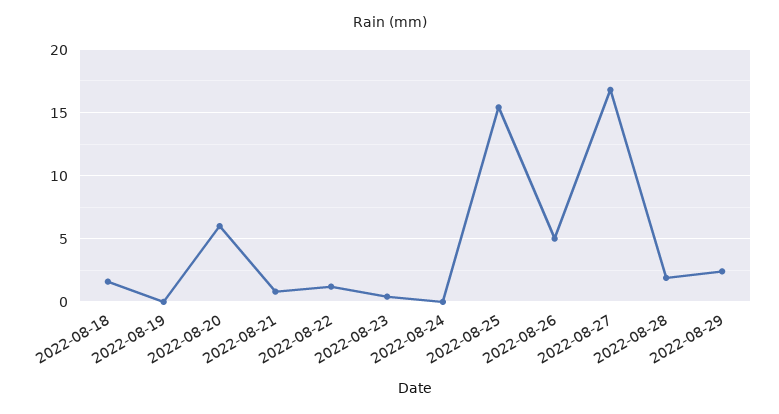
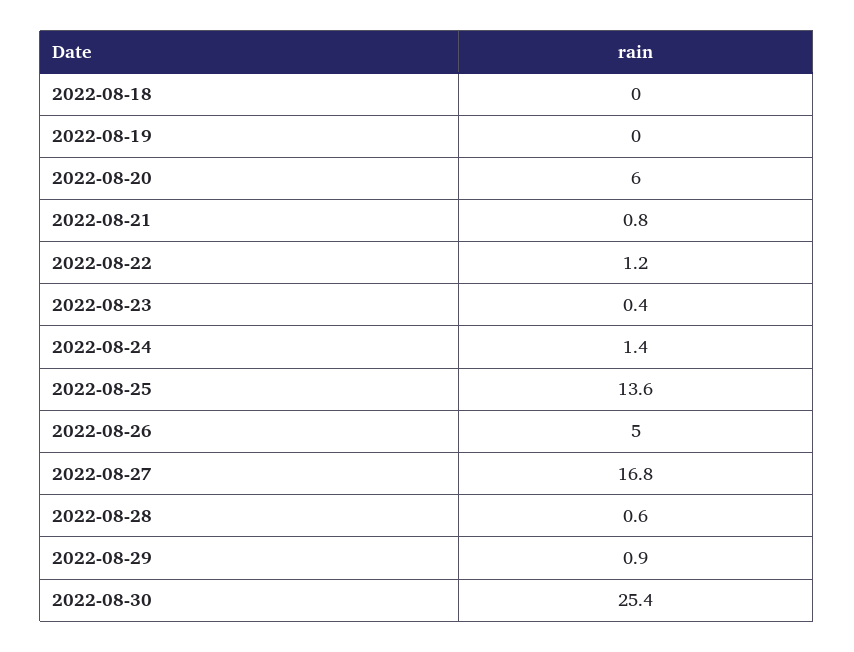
2022-08-18: 1.5 -> 0
2022-08-24: 0 -> 1.4
2022-08-25: 15.5 -> 13.6
2022-08-28: 2 -> 0.6
2022-08-29: 2.5 -> 0.9
2022-08-30: none -> 25.4

